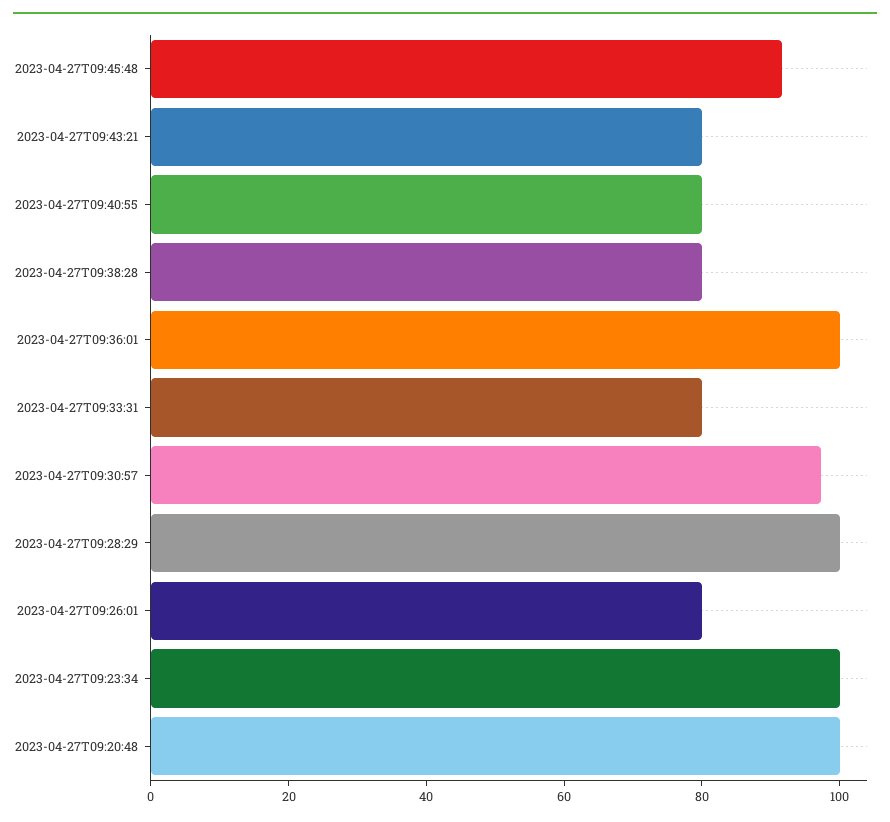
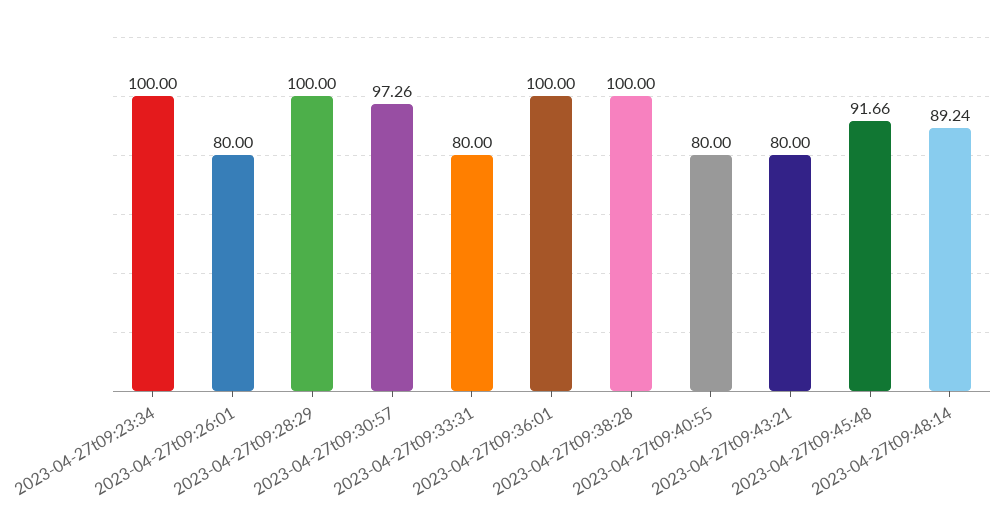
2023-04-27T09:38:28: 80 -> 100
2023-04-27T09:20:48: 100 -> none
2023-04-27t09:48:14: none -> 89.24

